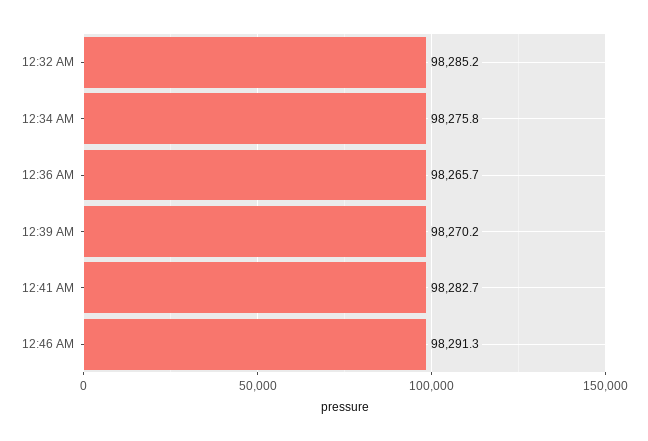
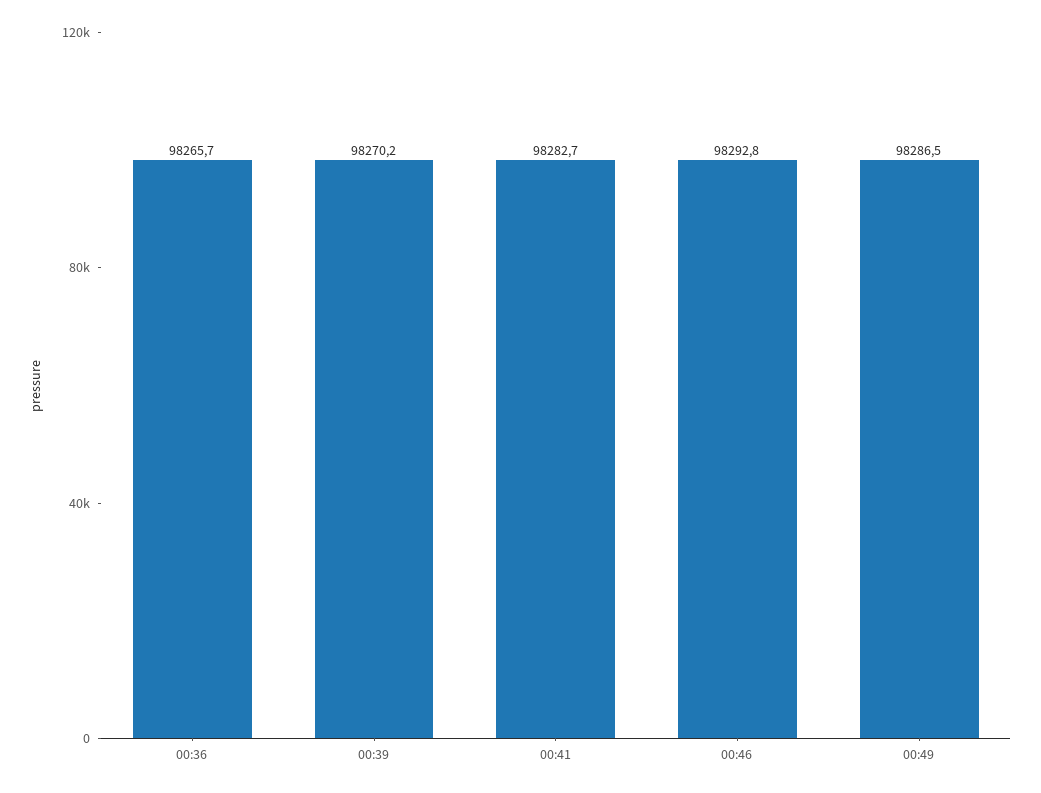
12:32 AM: 98285.2 -> none
12:34 AM: 98275.8 -> none
12:46 AM: 98291.3 -> 98292.8
00:49: none -> 98286.5

